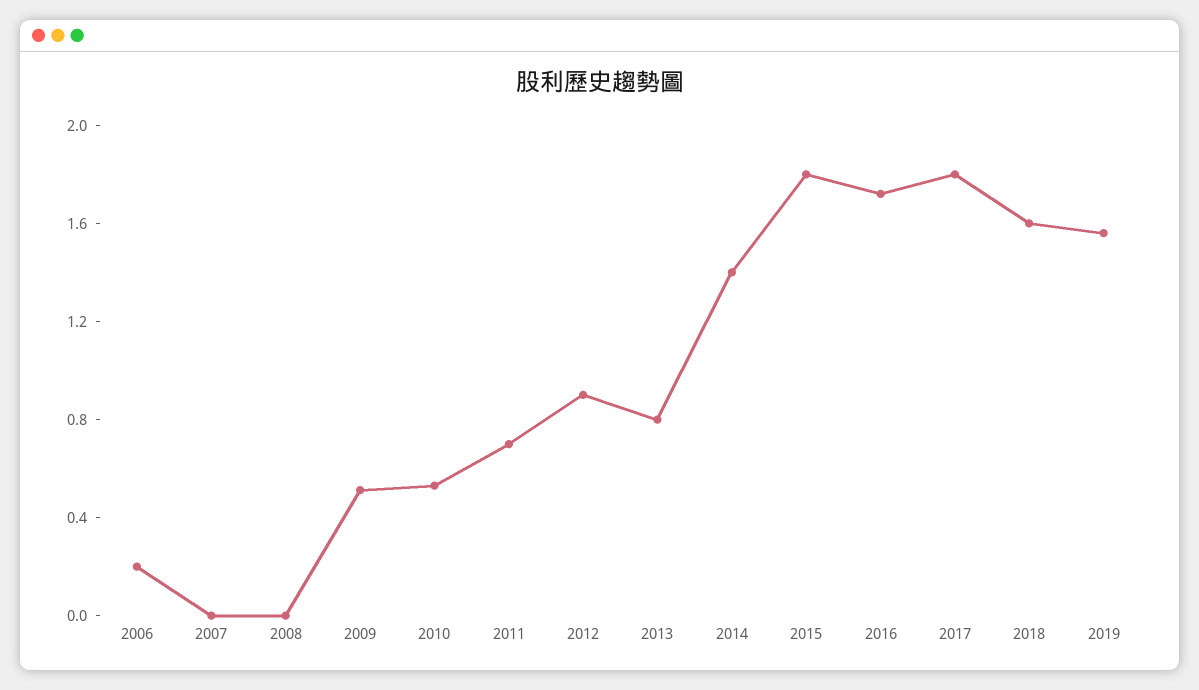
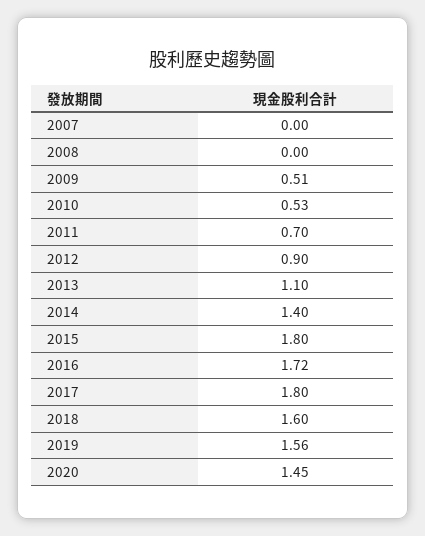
2006: 0.2 -> none
2013: 0.8 -> 1.1
2020: none -> 1.45

